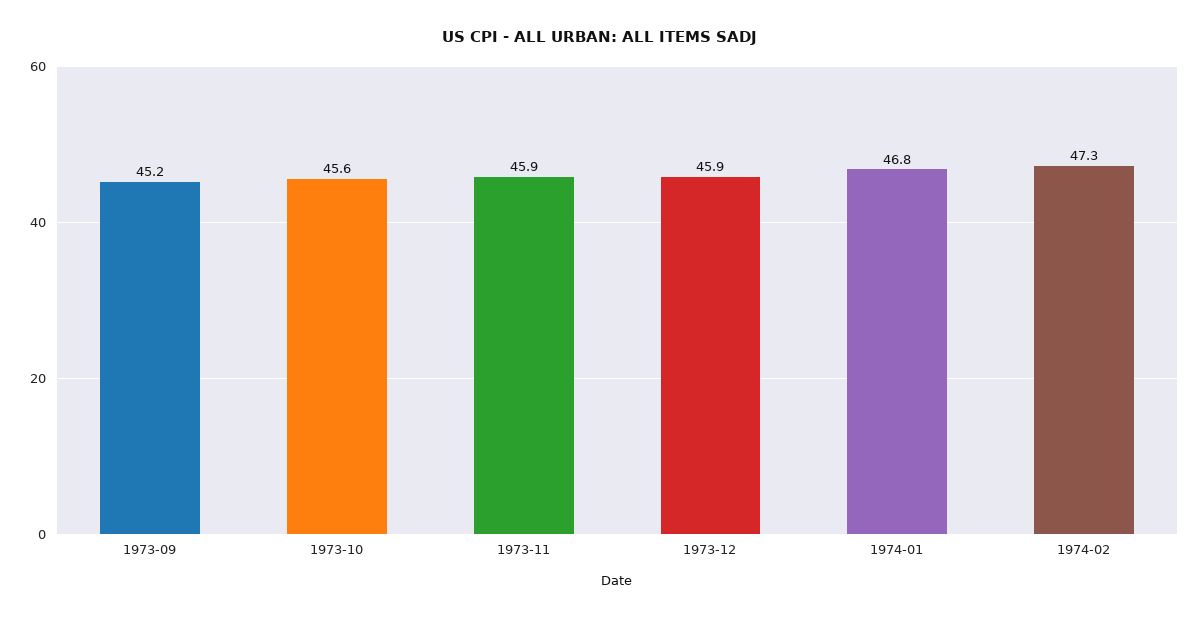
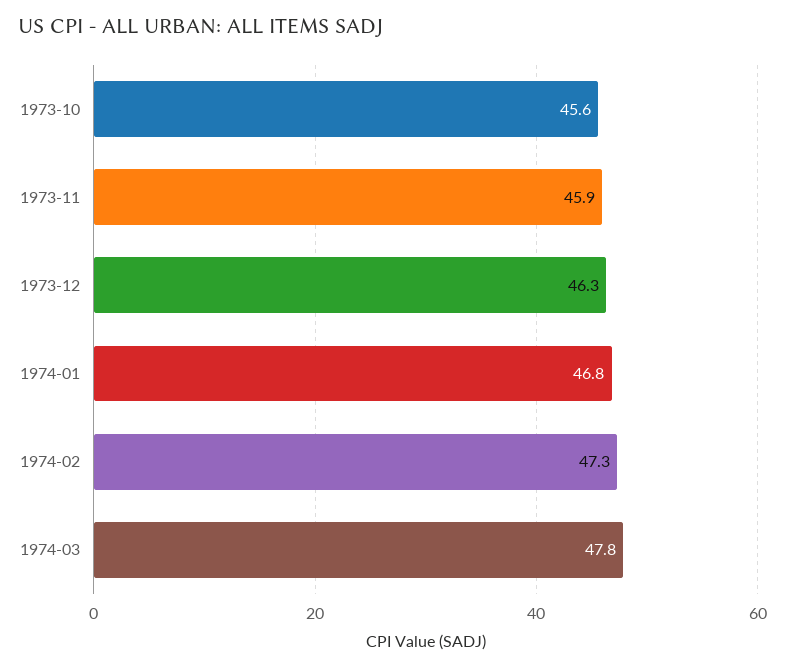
1973-09: 45.2 -> none
1973-12: 45.9 -> 46.3
1974-03: none -> 47.8

